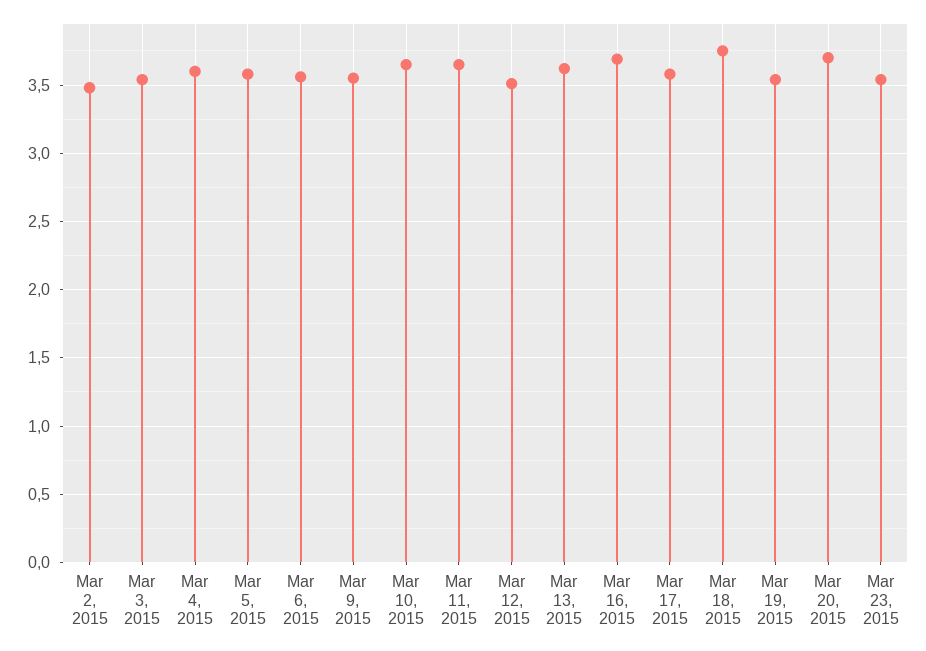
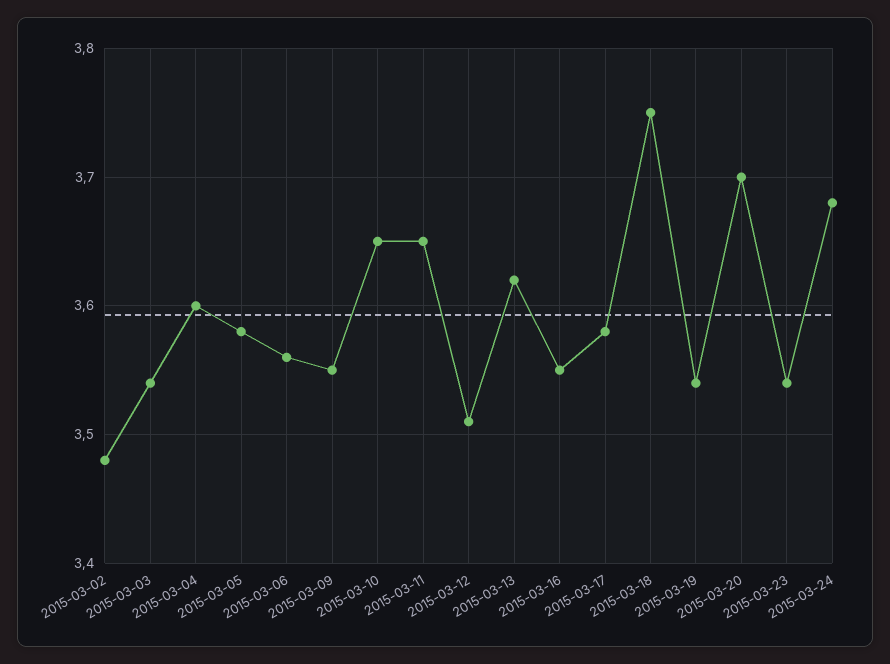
Mar 16, 2015: 3.7 -> 3.55
2015-03-24: none -> 3.68

